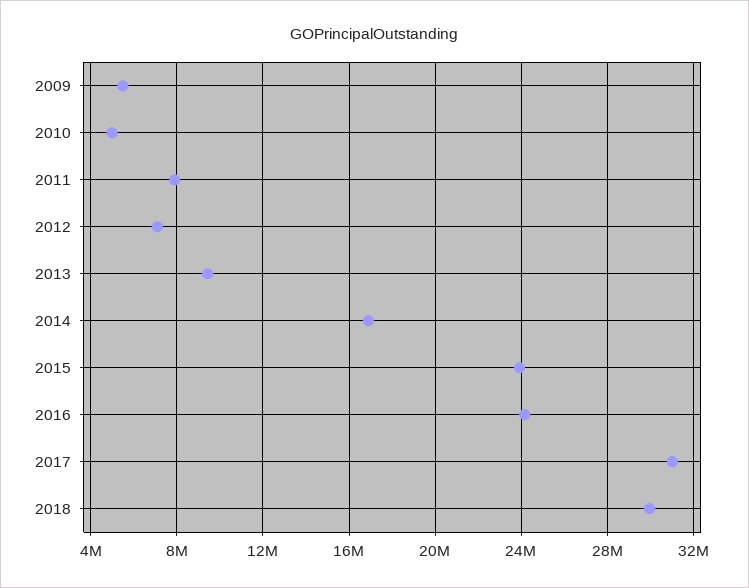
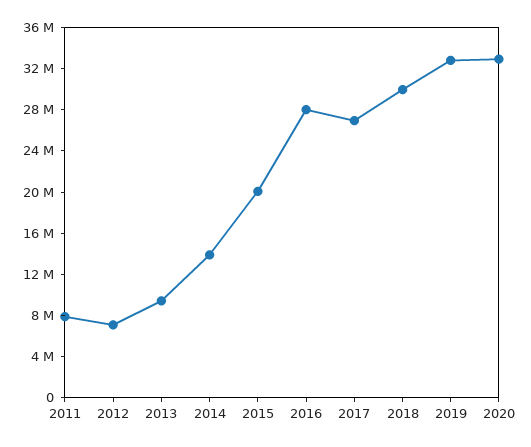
2009: 5500000 -> none
2010: 5000000 -> none
2014: 17000000 -> 14000000
2015: 24000000 -> 20000000
2016: 24000000 -> 28000000
2017: 31000000 -> 27000000
2019: none -> 33000000
2020: none -> 33000000

